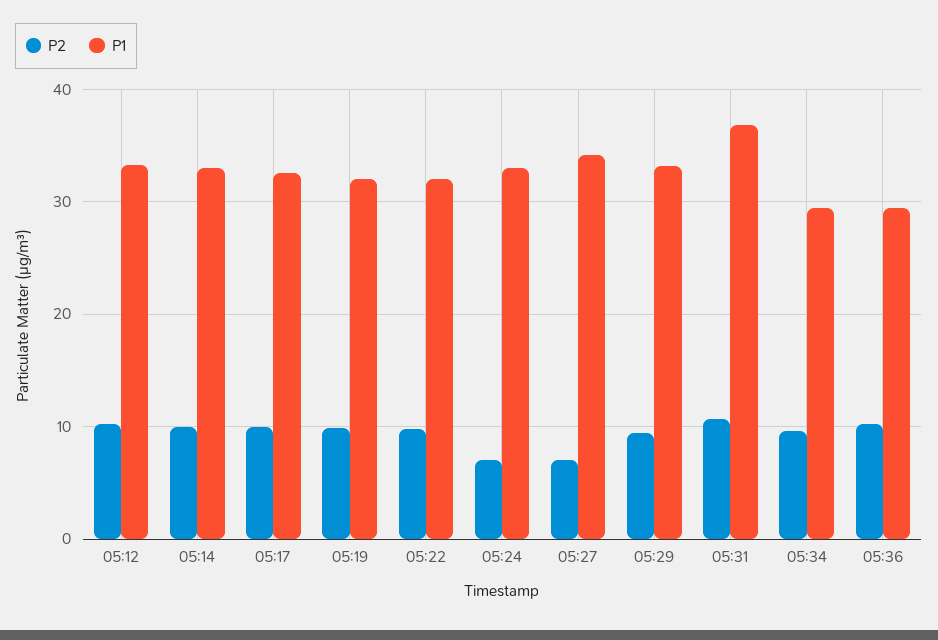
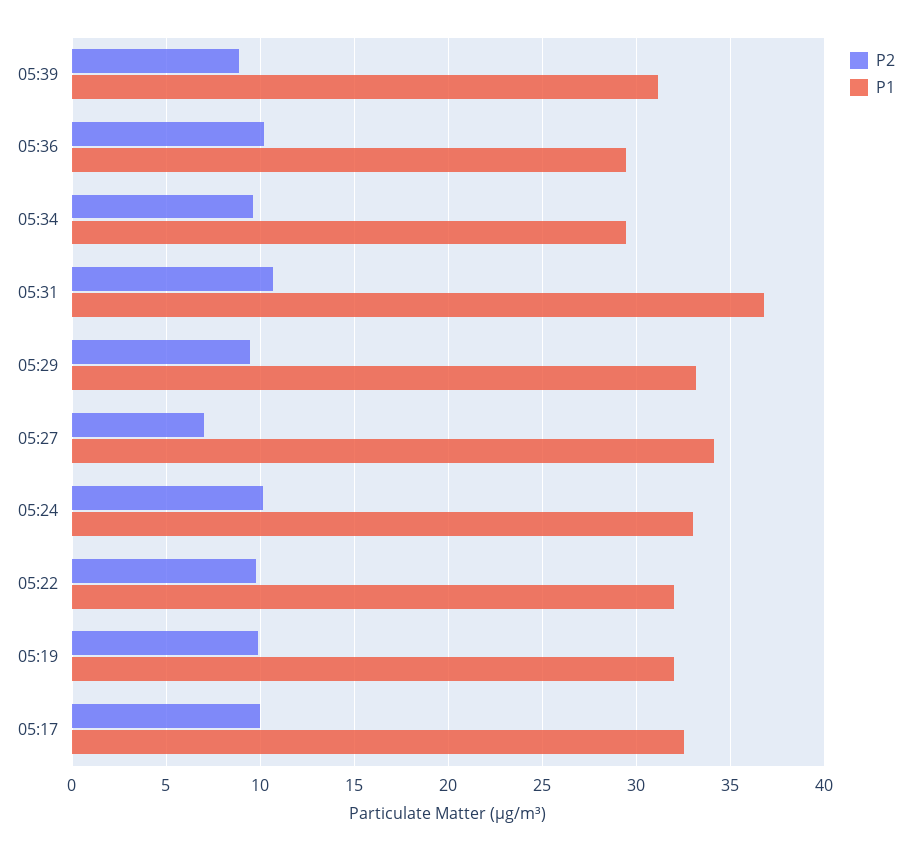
P2, 05:12: 10 -> none
P1, 05:12: 33 -> none
P2, 05:14: 10 -> none
P1, 05:14: 33 -> none
P2, 05:24: 7 -> 10
P2, 05:39: none -> 9
P1, 05:39: none -> 31

